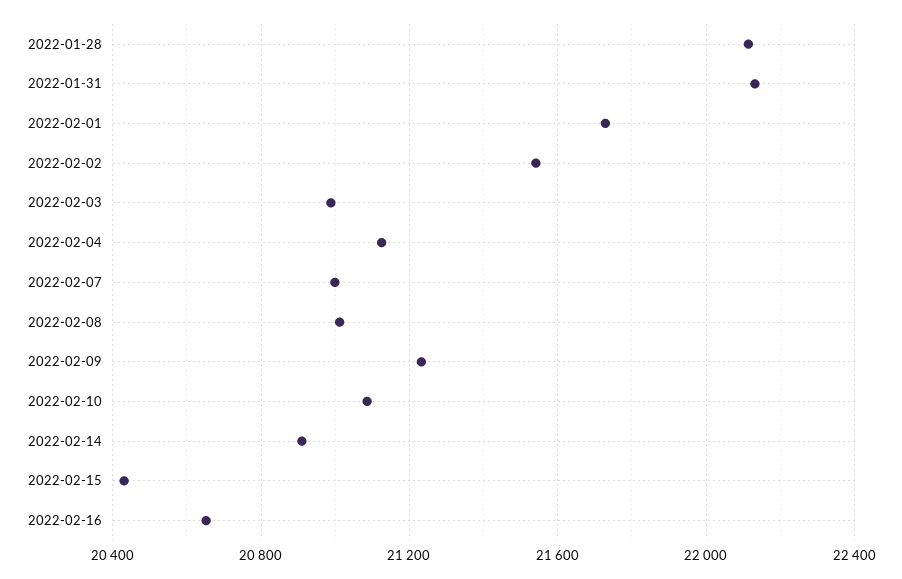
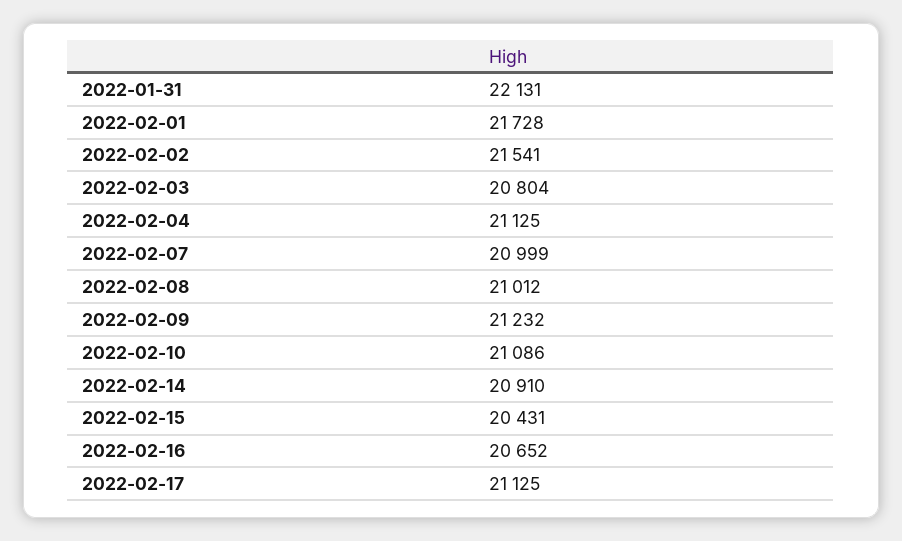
2022-01-28: 22100 -> none
2022-02-03: 21000 -> 20804
2022-02-17: none -> 21125

